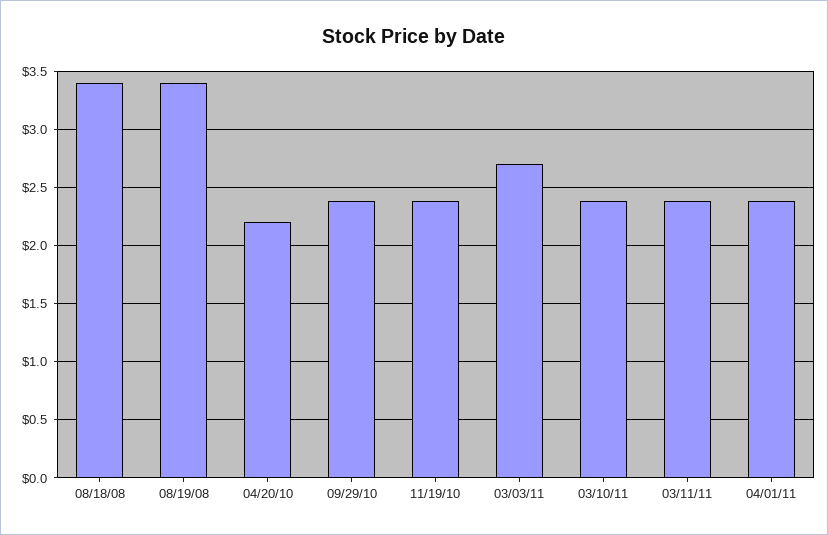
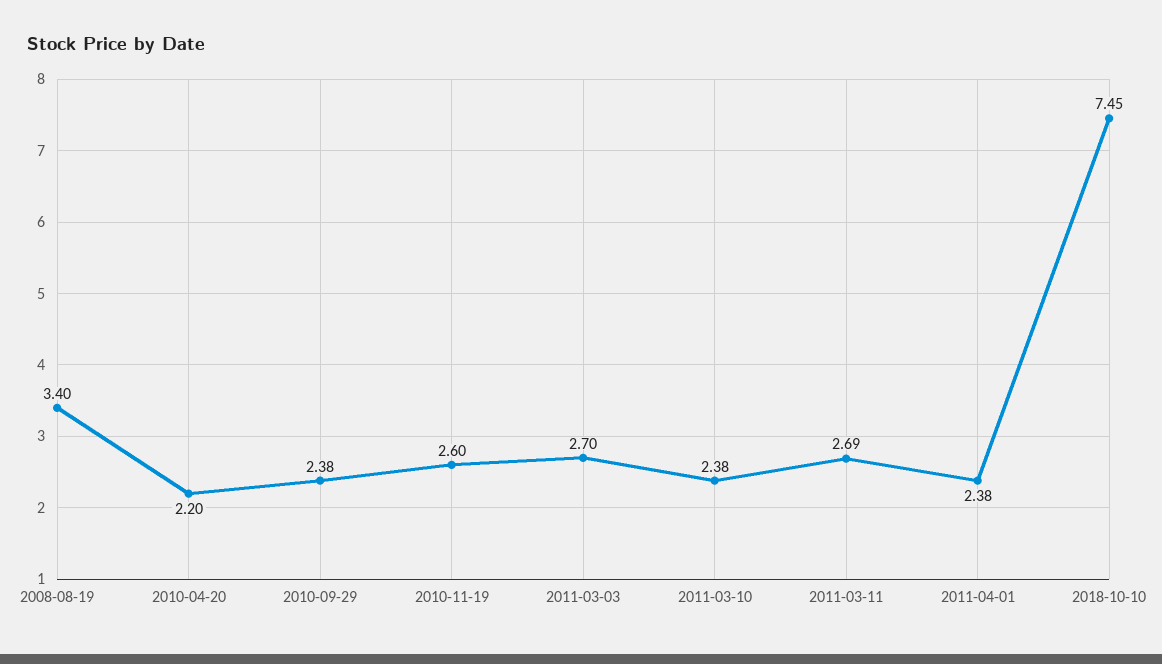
08/18/08: 3.4 -> none
11/19/10: 2.4 -> 2.6
03/11/11: 2.4 -> 2.69
2018-10-10: none -> 7.45

